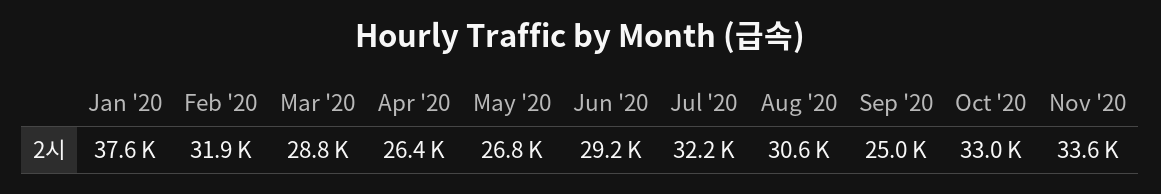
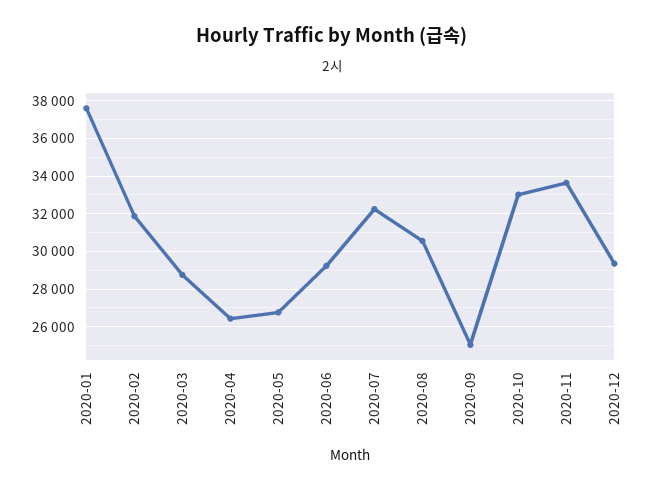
2020-12: none -> 29500

